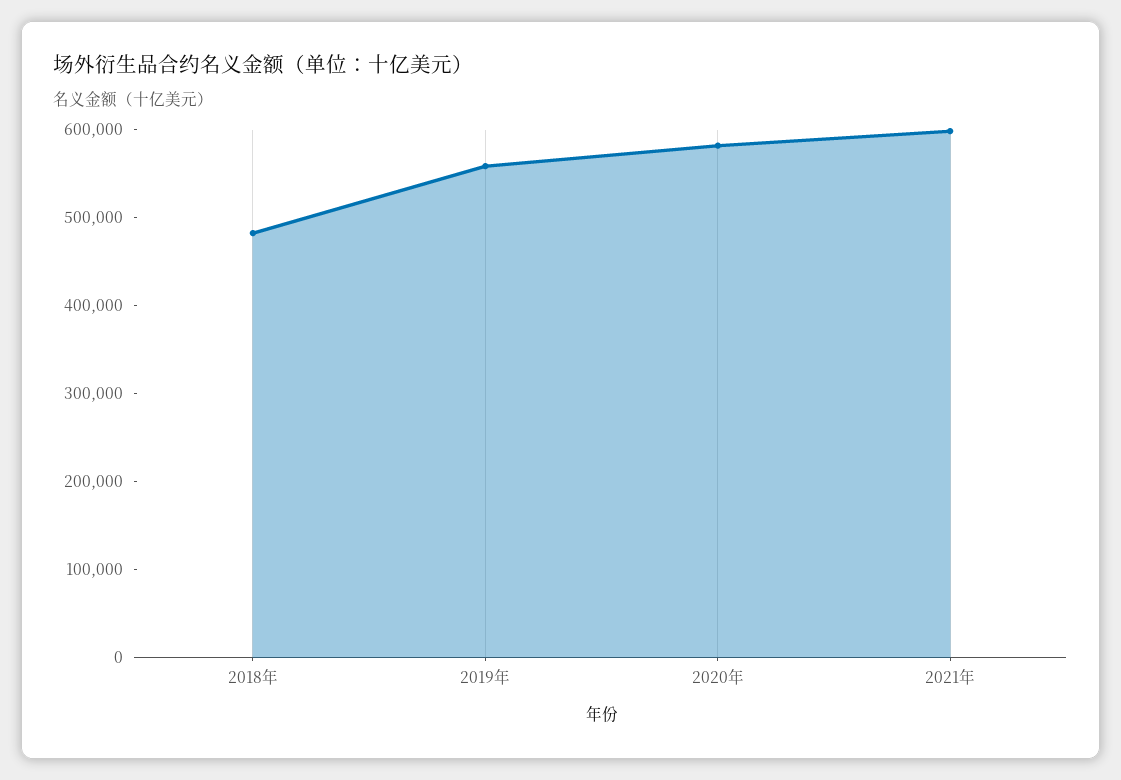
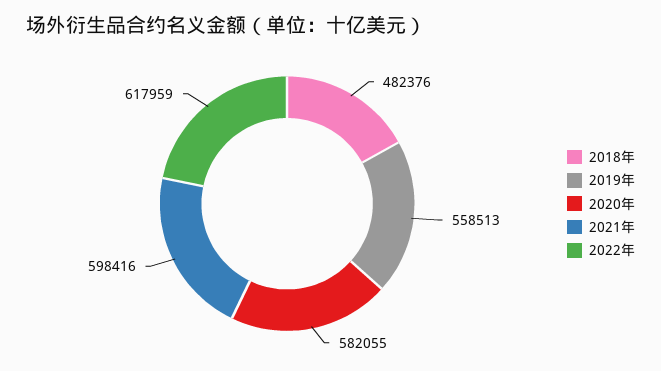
2022年: none -> 617959

